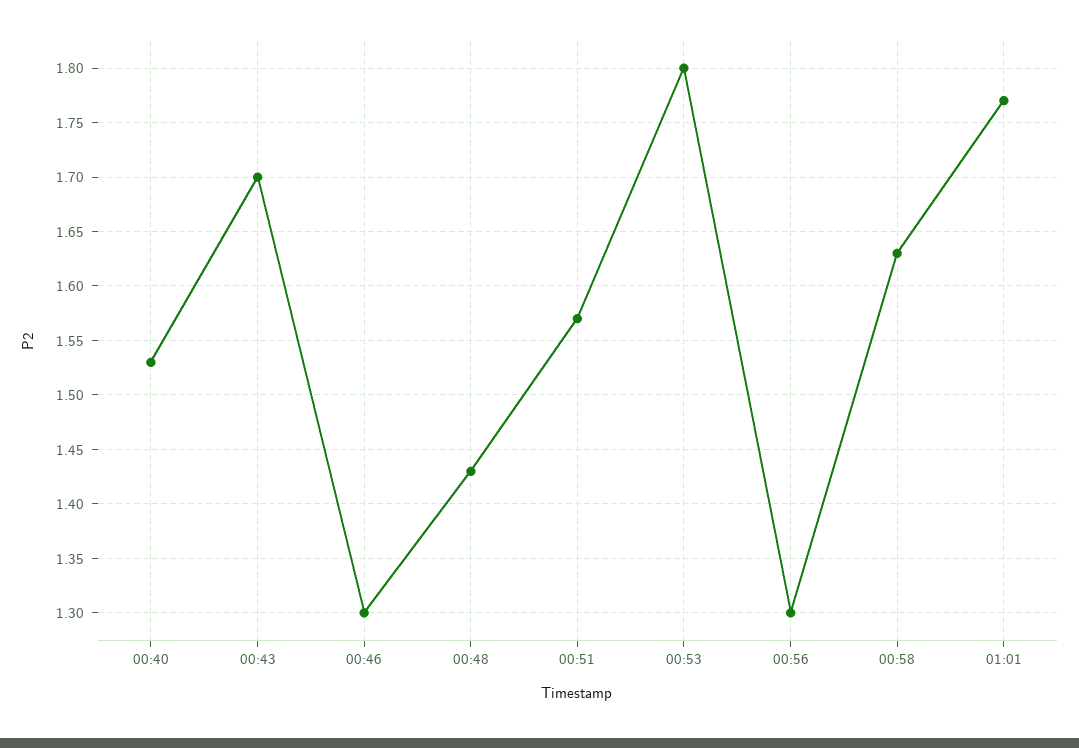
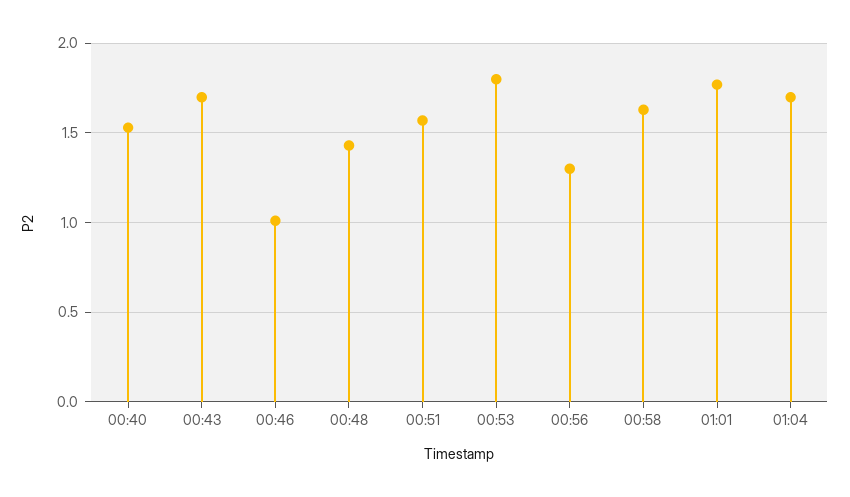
00:46: 1.3 -> 1
01:04: none -> 1.7

